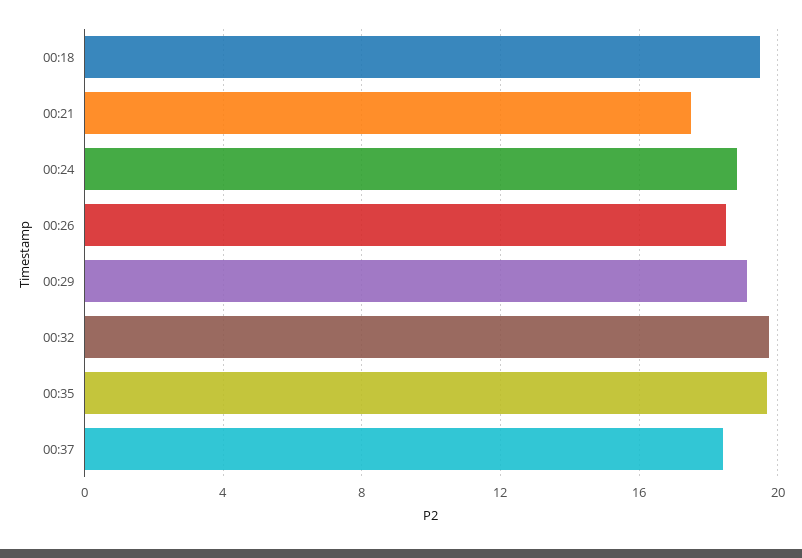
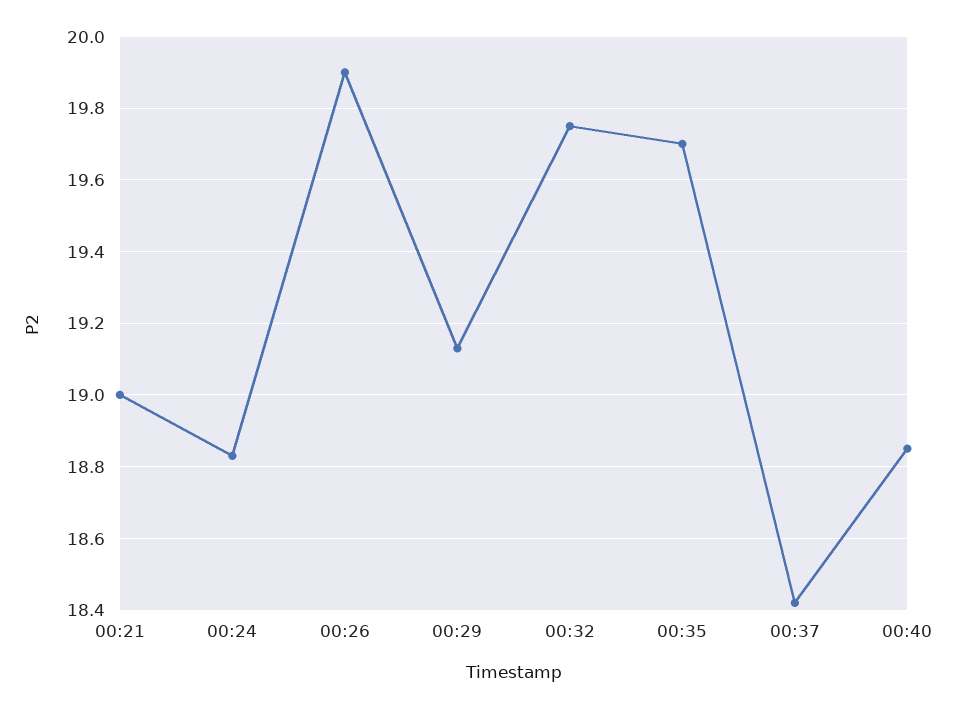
00:18: 19.5 -> none
00:21: 17.5 -> 19
00:26: 18.5 -> 19.9
00:40: none -> 18.85

